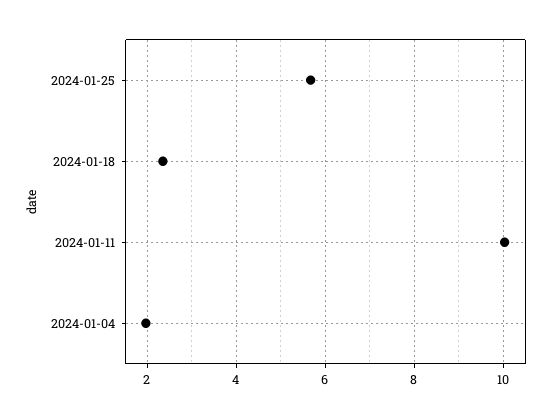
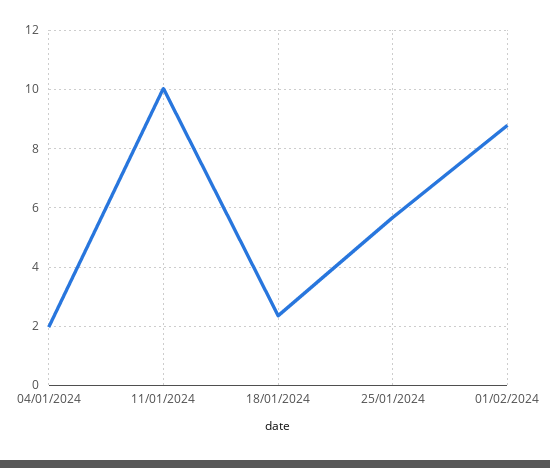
01/02/2024: none -> 8.75

